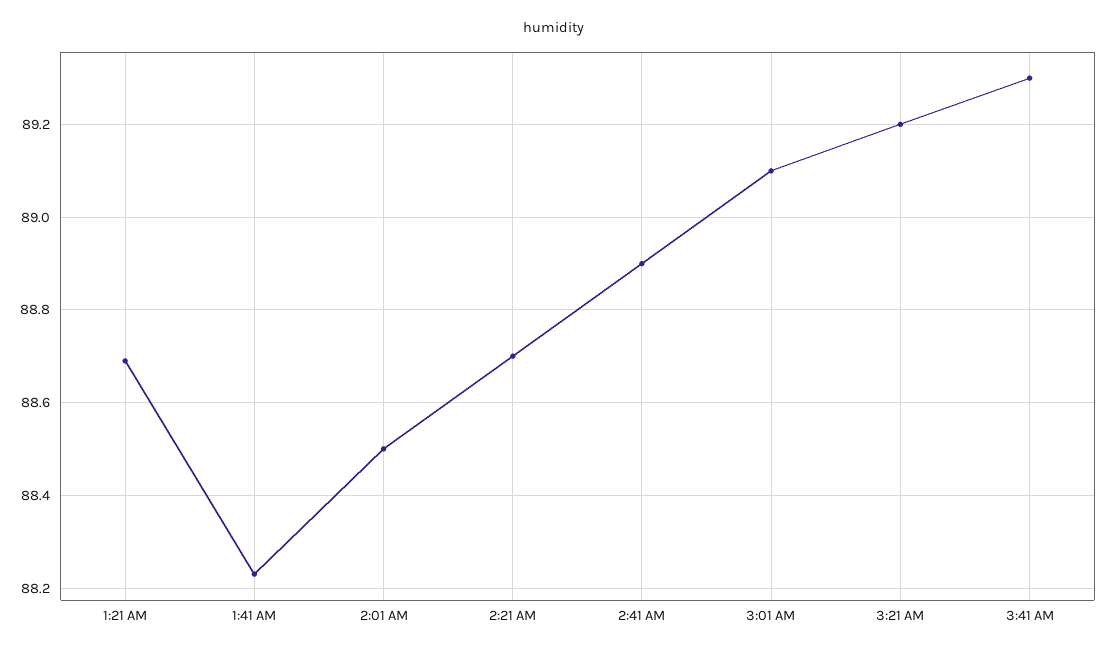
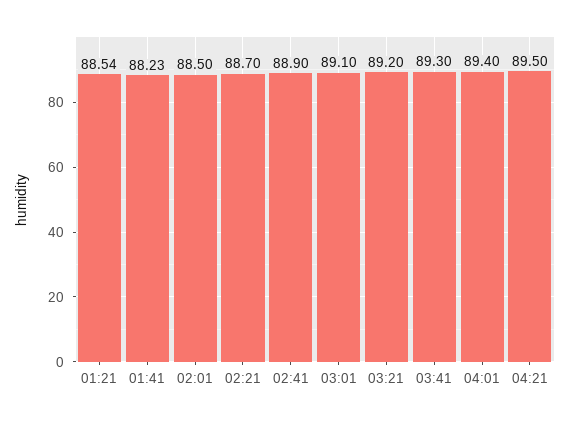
1:21 AM: 88.7 -> 88.54
04:01: none -> 89.4
04:21: none -> 89.5

